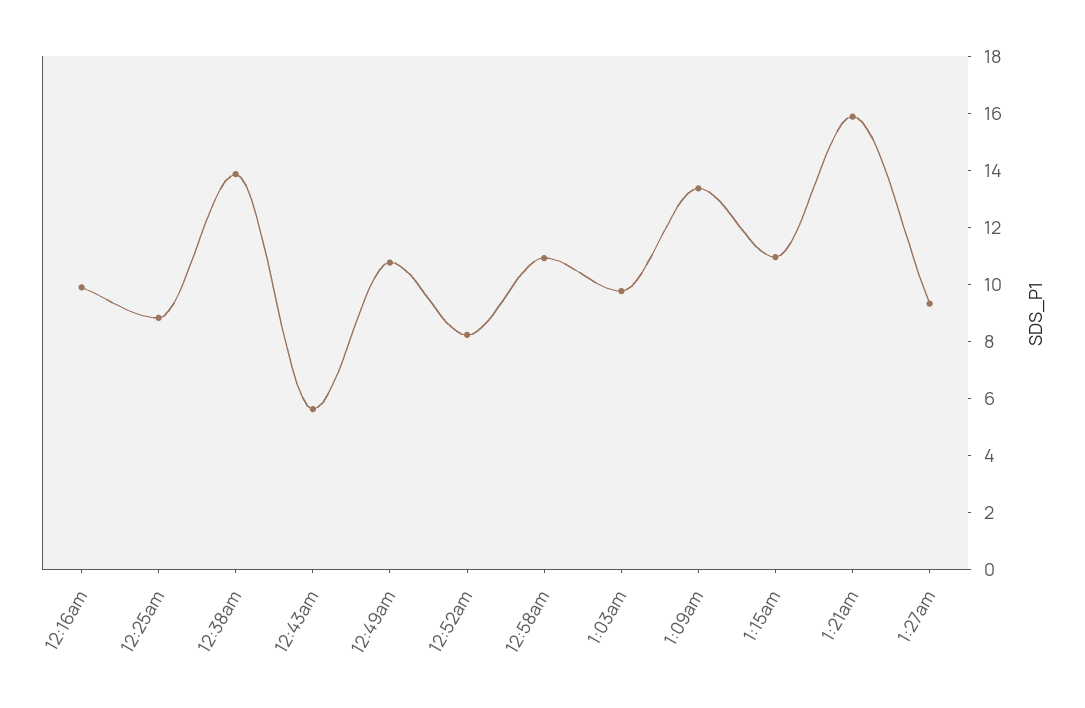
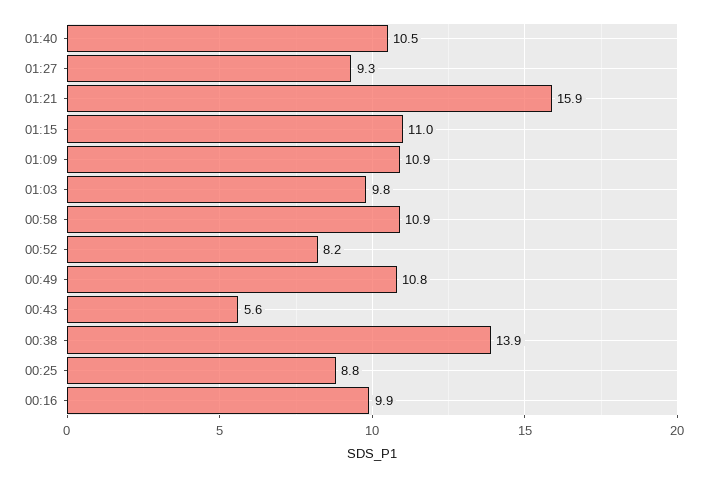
1:09am: 13.5 -> 10.9
01:40: none -> 10.5

